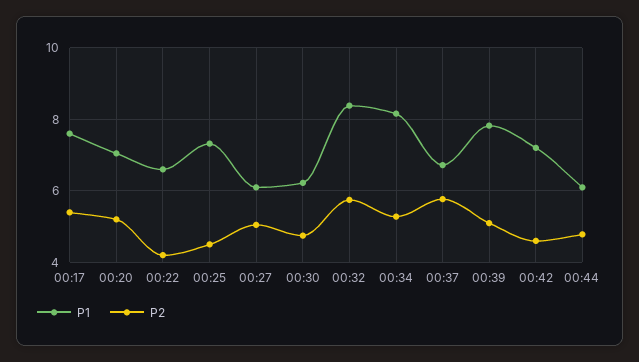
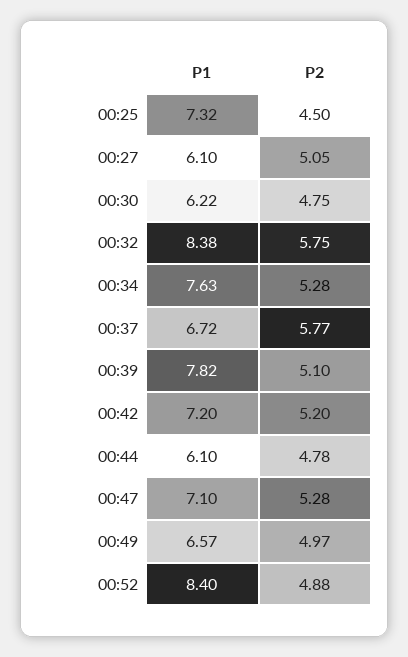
P1, 00:17: 7.6 -> none
P2, 00:17: 5.4 -> none
P1, 00:20: 7 -> none
P2, 00:20: 5.2 -> none
P1, 00:22: 6.6 -> none
P2, 00:22: 4.2 -> none
P1, 00:34: 8.2 -> 7.63
P2, 00:42: 4.6 -> 5.2
P1, 00:47: none -> 7.1
P2, 00:47: none -> 5.28
P1, 00:49: none -> 6.57
P2, 00:49: none -> 4.97
P1, 00:52: none -> 8.4
P2, 00:52: none -> 4.88

